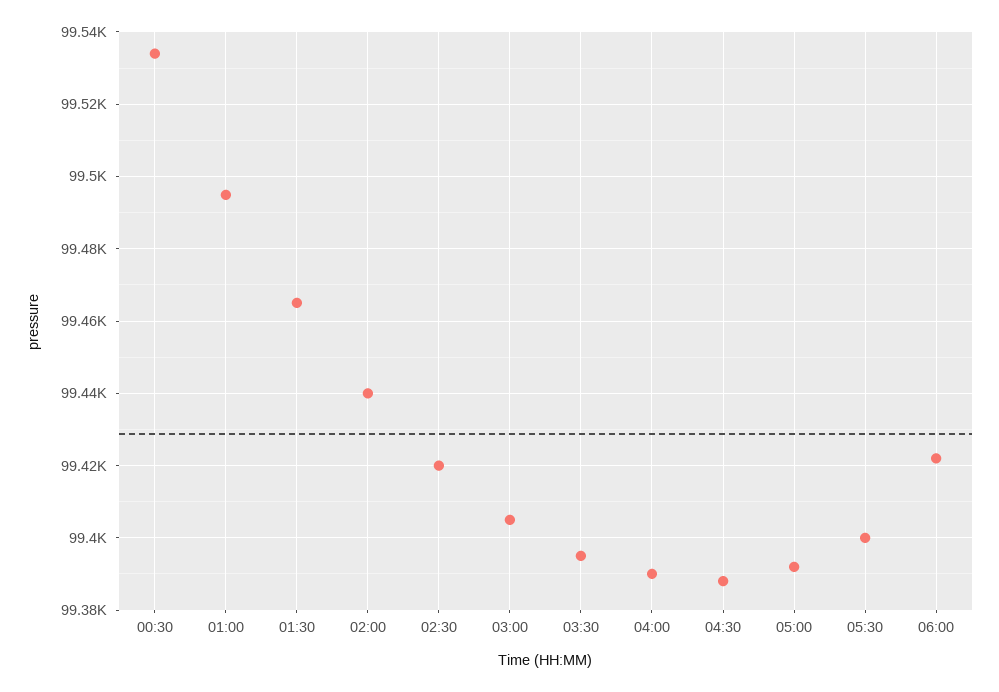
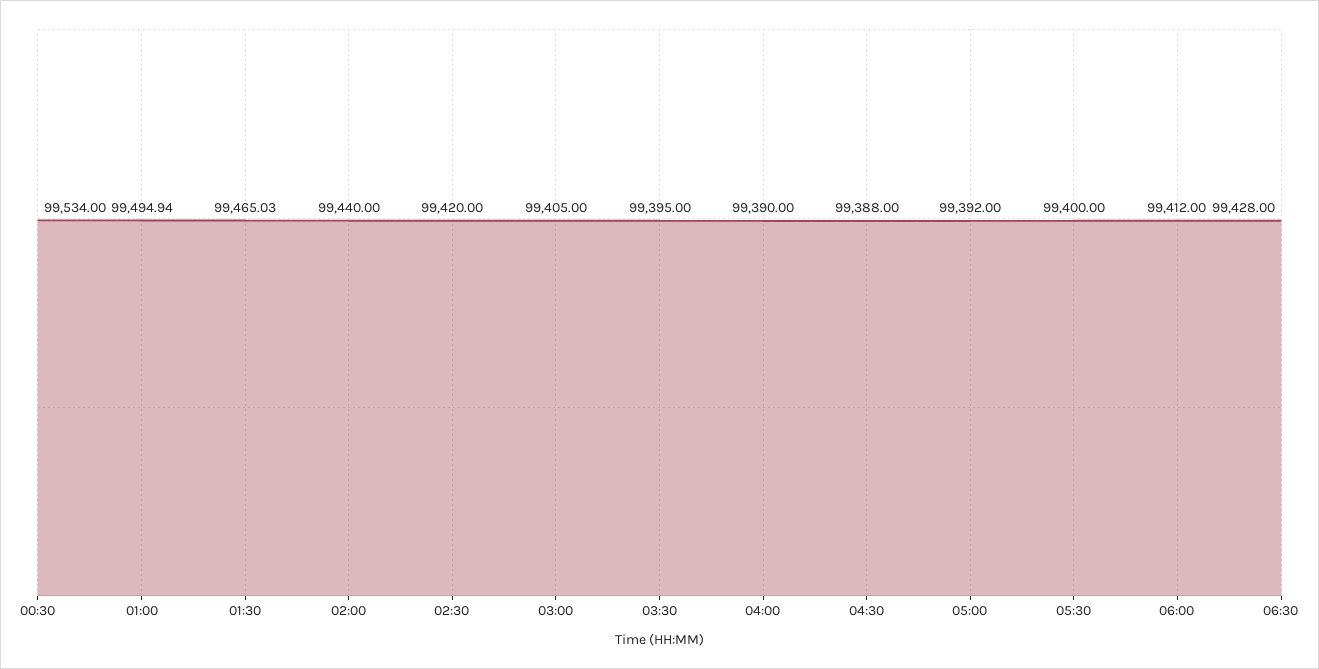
06:00: 99422 -> 99412
06:30: none -> 99428

